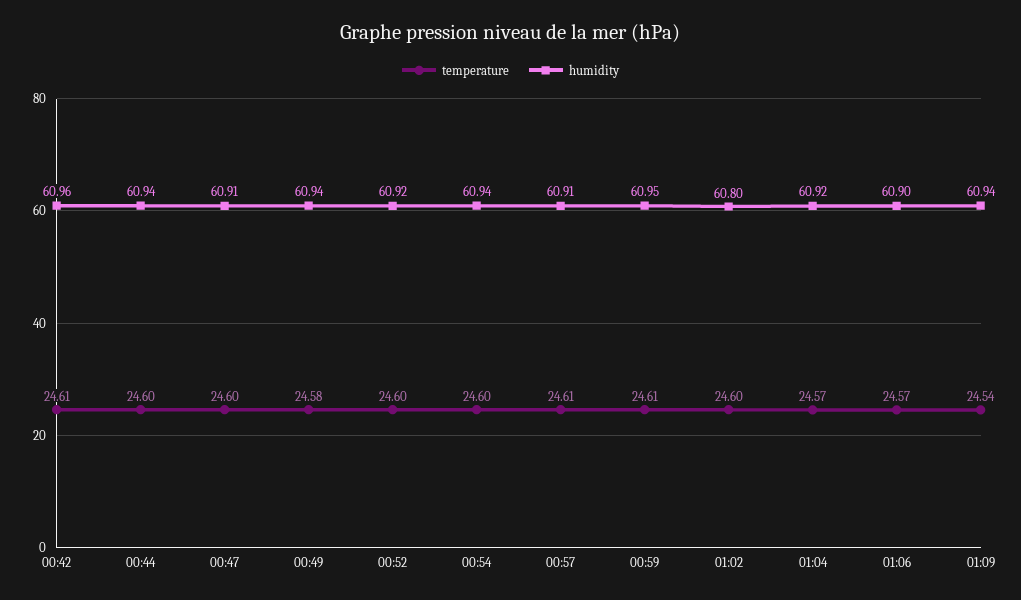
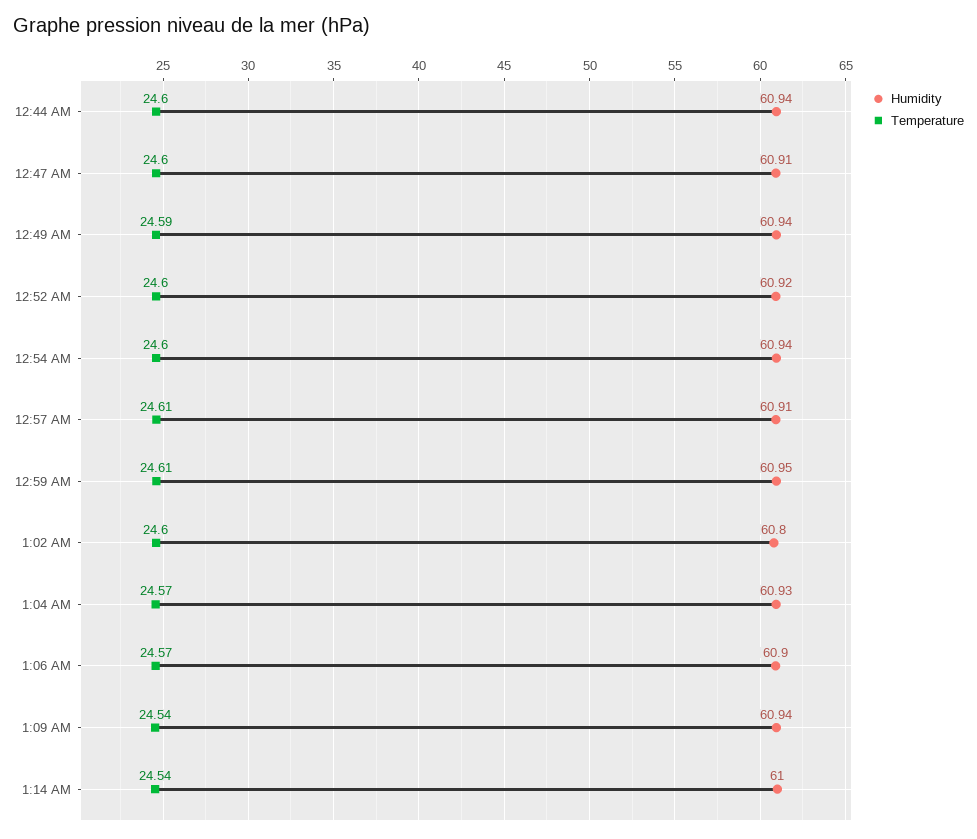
temperature, 00:42: 24.61 -> none
humidity, 00:42: 60.96 -> none
temperature, 00:49: 24.58 -> 24.59
humidity, 01:04: 60.92 -> 60.93
humidity, 1:14 AM: none -> 61
temperature, 1:14 AM: none -> 24.54

